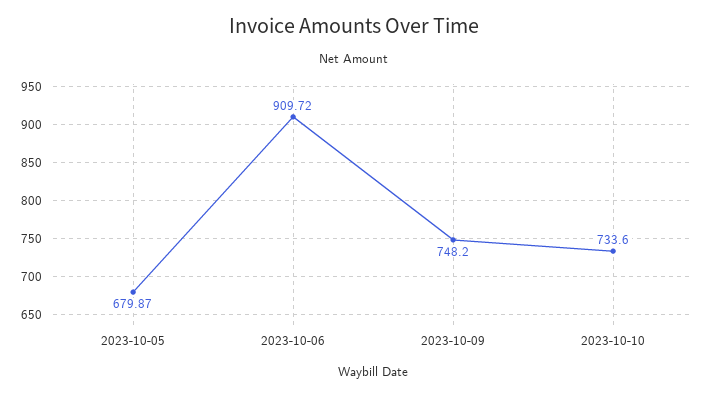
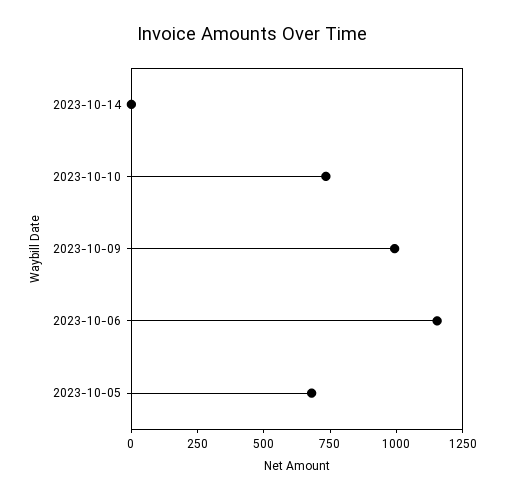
2023-10-06: 909.72 -> 1150
2023-10-09: 748.2 -> 1000
2023-10-14: none -> 0

